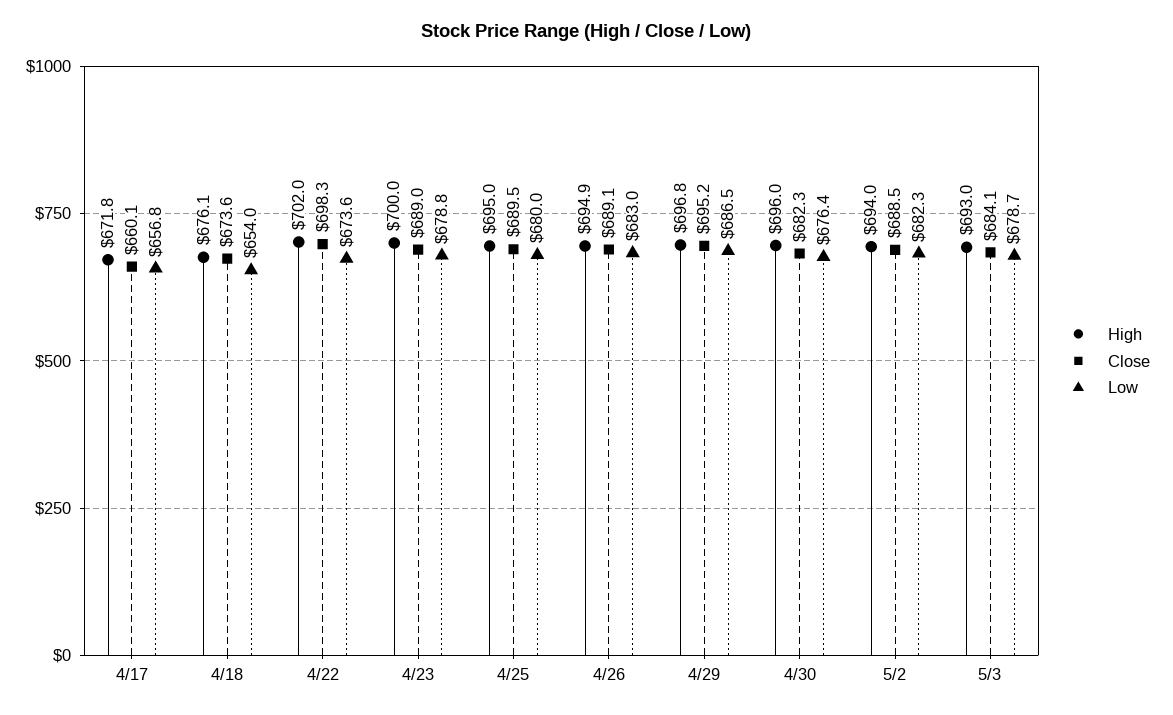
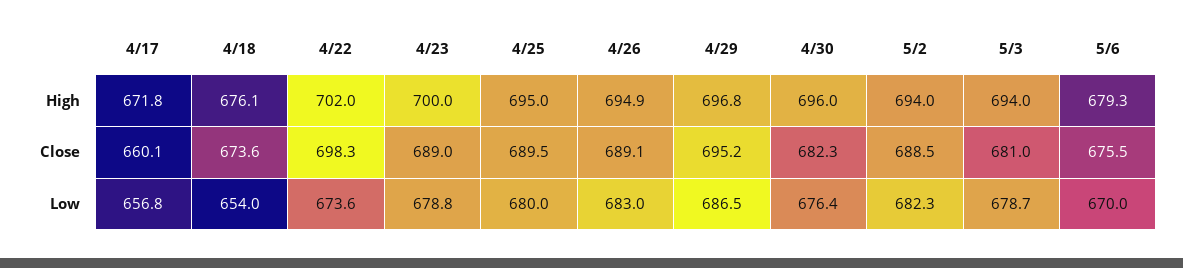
High, 5/3: 693 -> 694
Close, 5/3: 684.1 -> 681
High, 5/6: none -> 679.3
Close, 5/6: none -> 675.5
Low, 5/6: none -> 670

